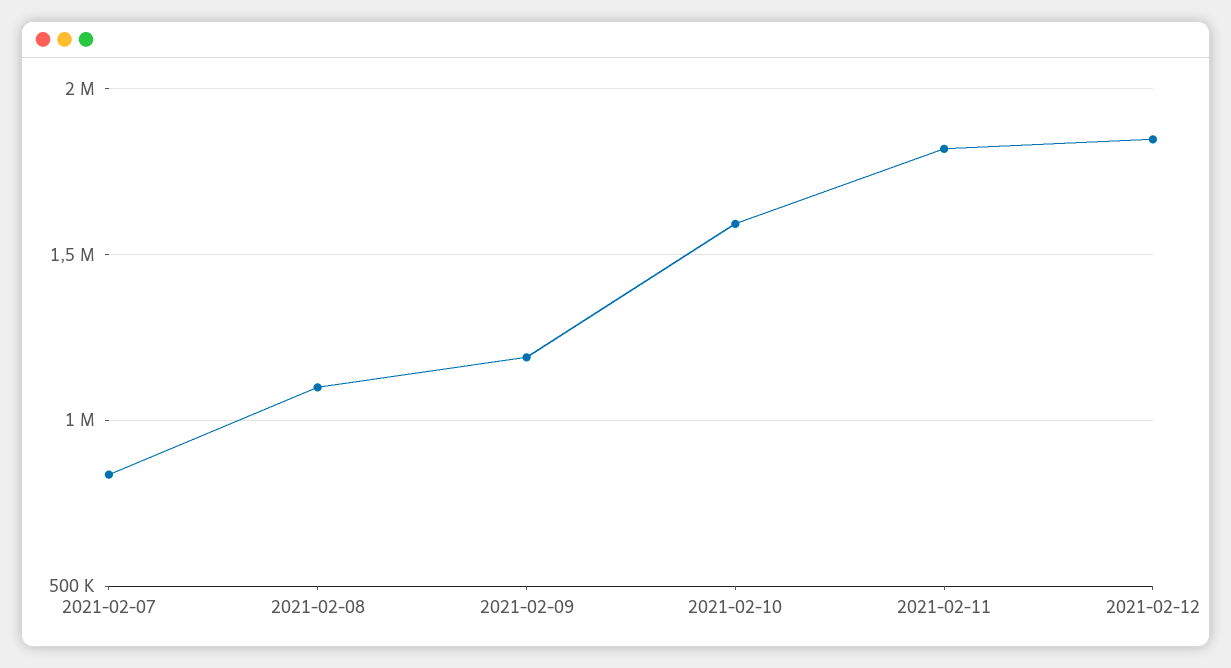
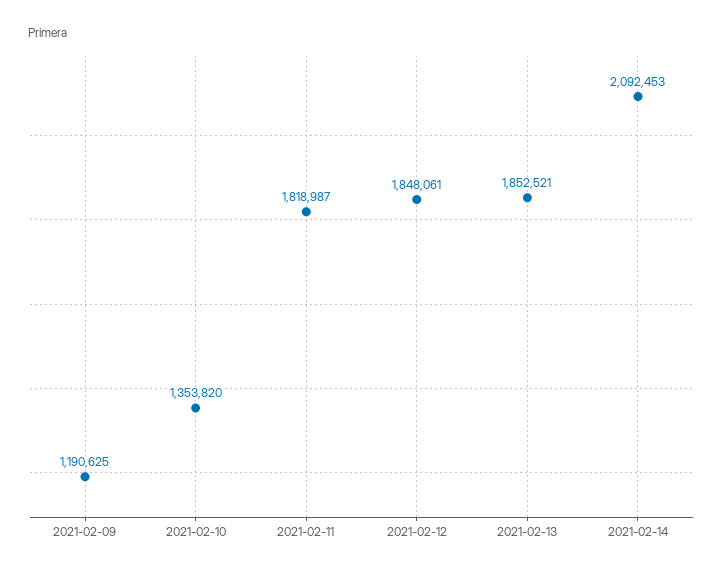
2021-02-07: 850000 -> none
2021-02-08: 1100000 -> none
2021-02-10: 1600000 -> 1353820
2021-02-13: none -> 1852521
2021-02-14: none -> 2092453

